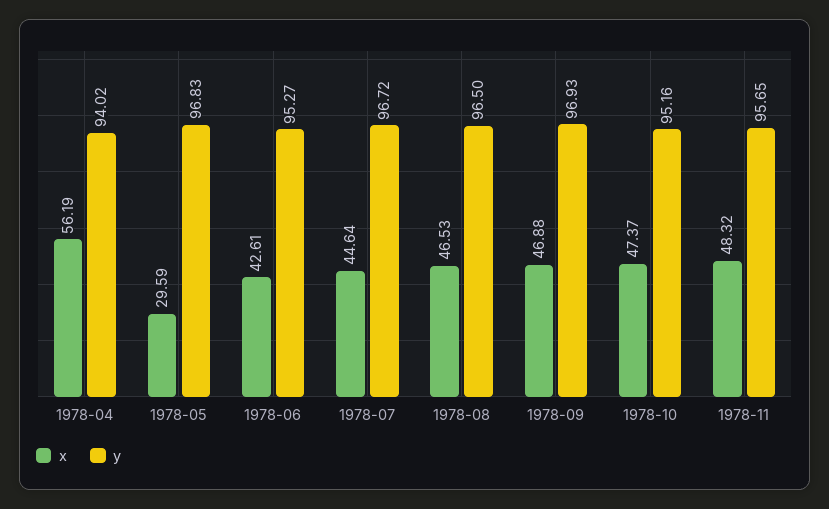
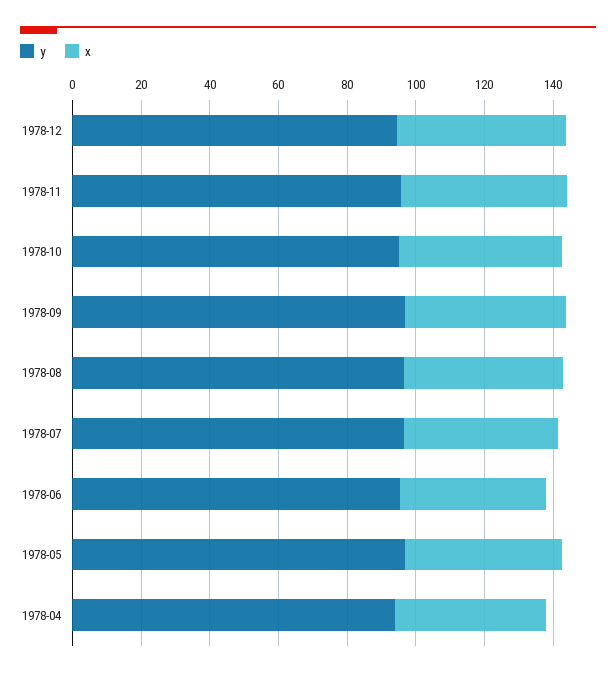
x, 1978-04: 56.19 -> 45
x, 1978-05: 29.59 -> 45
y, 1978-12: none -> 95
x, 1978-12: none -> 50

